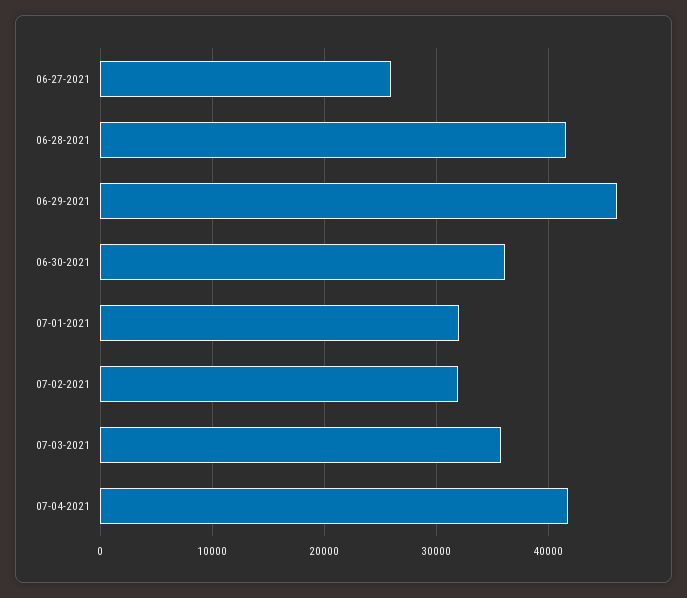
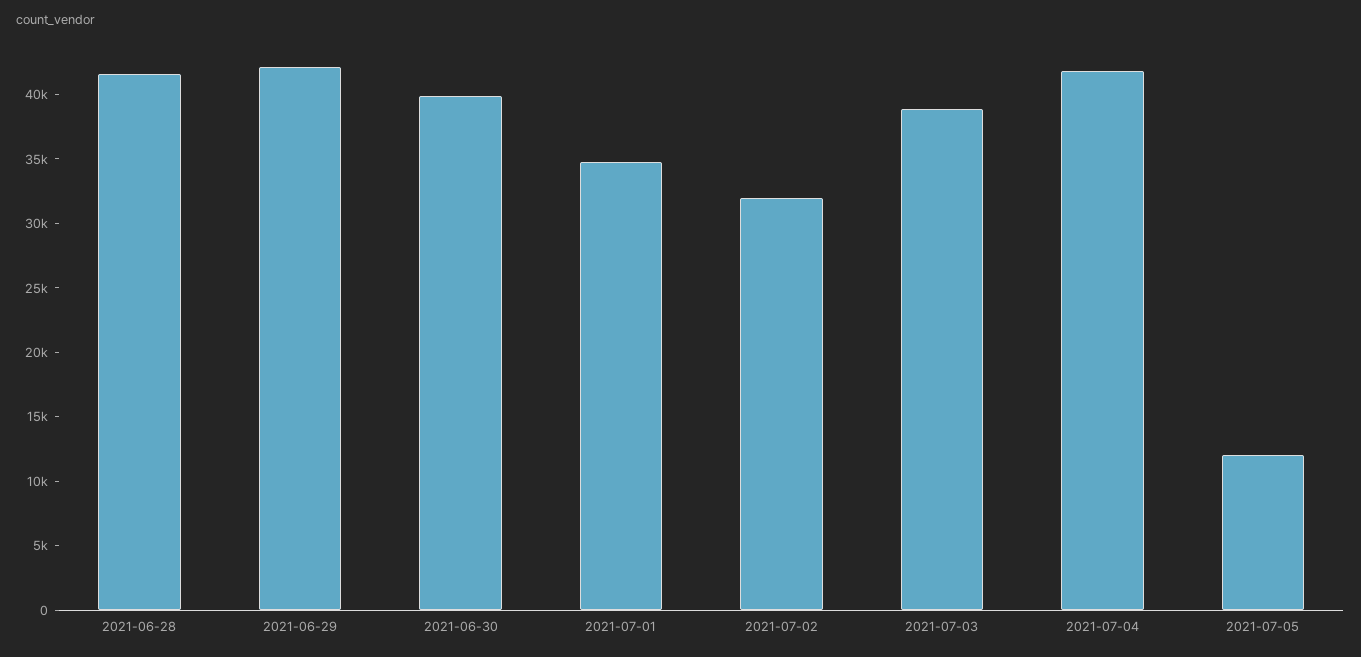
06-27-2021: 26000 -> none
06-29-2021: 46000 -> 42000
06-30-2021: 36000 -> 40000
07-01-2021: 32000 -> 35000
07-03-2021: 36000 -> 39000
2021-07-05: none -> 12000

